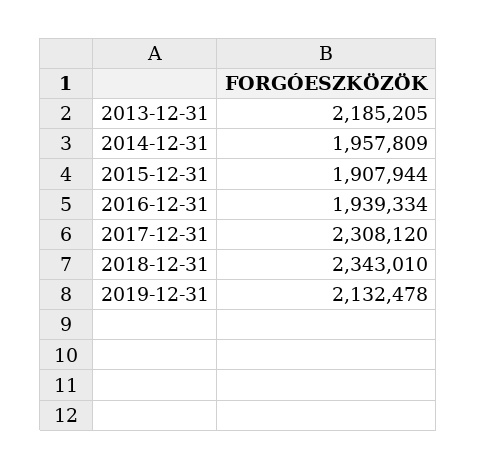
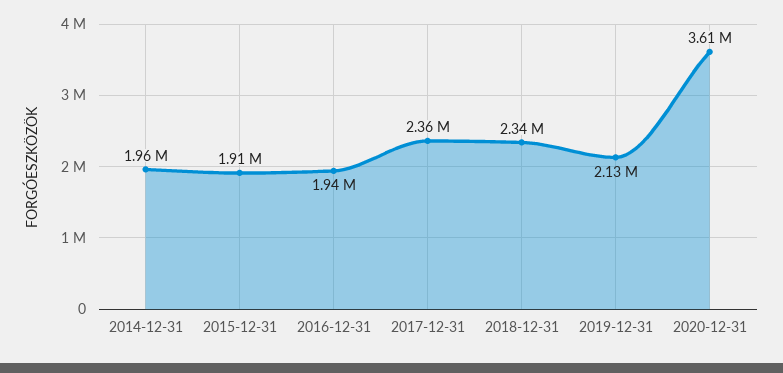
2013-12-31: 2185205 -> none
2017-12-31: 2308120 -> 2360000
2020-12-31: none -> 3610000

